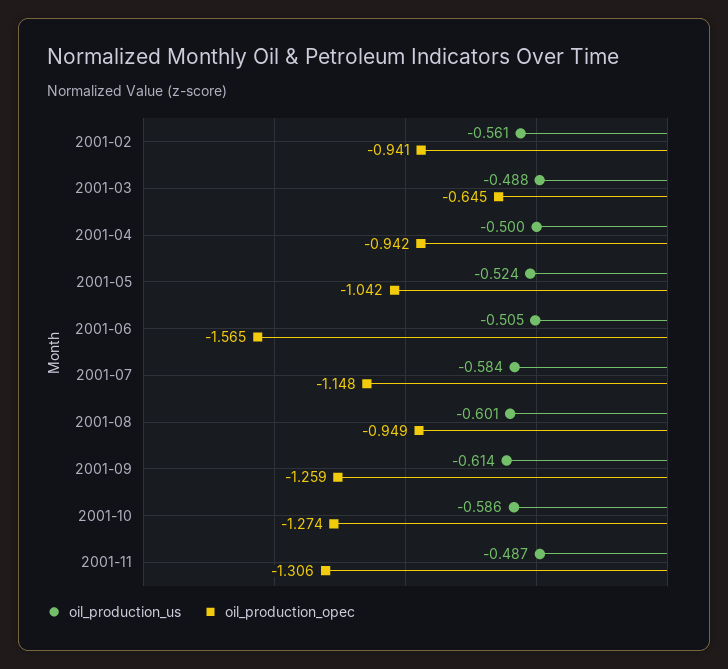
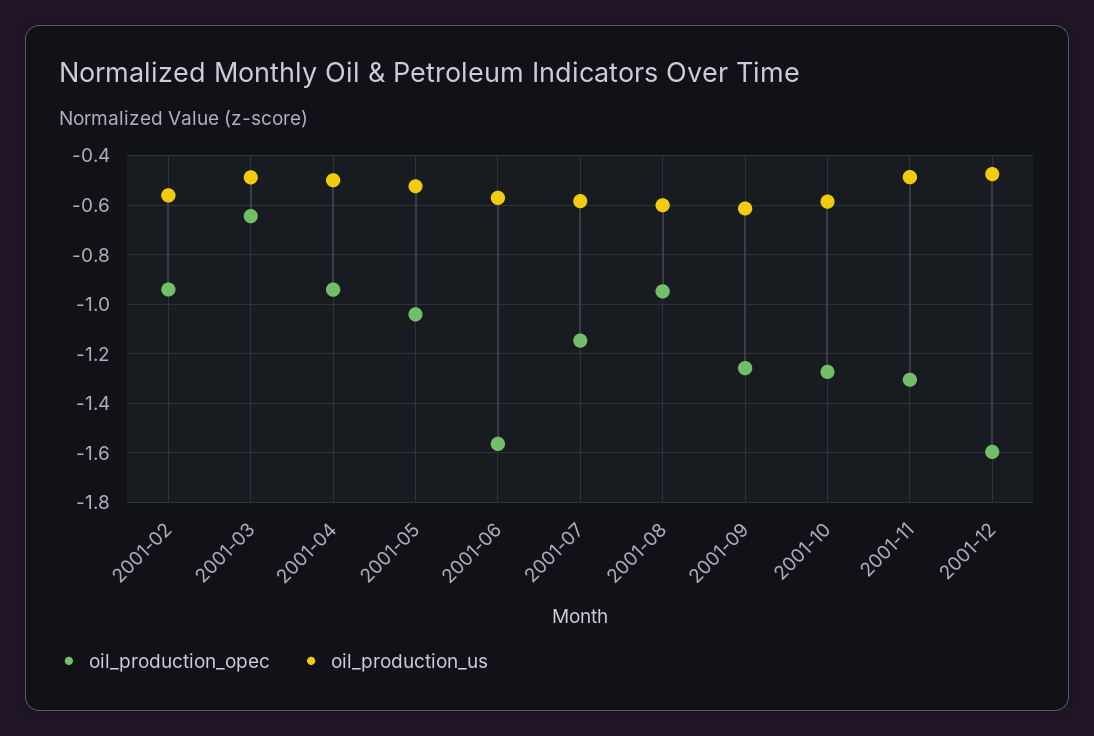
oil_production_us, 2001-06: -0.505 -> -0.575
oil_production_opec, 2001-12: none -> -1.6
oil_production_us, 2001-12: none -> -0.475

